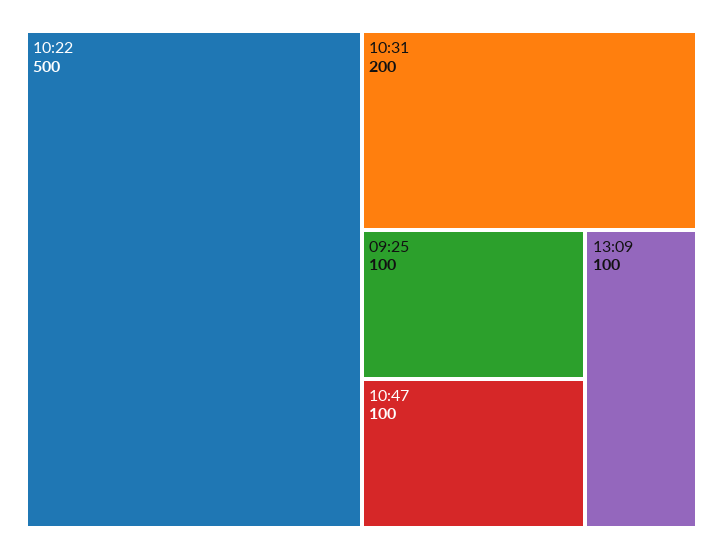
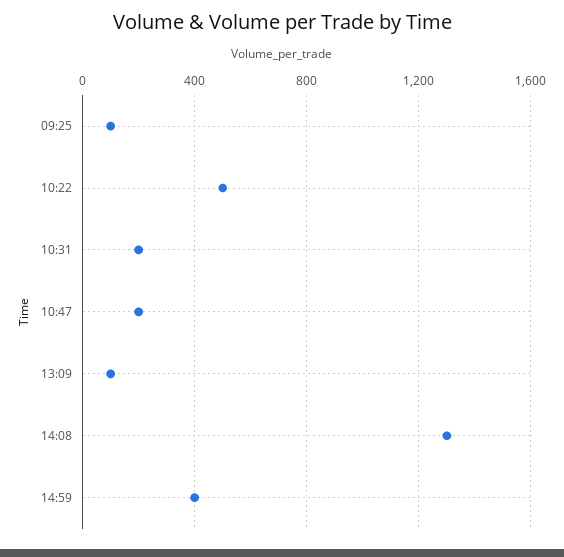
10:47: 100 -> 200
14:08: none -> 1300
14:59: none -> 400

